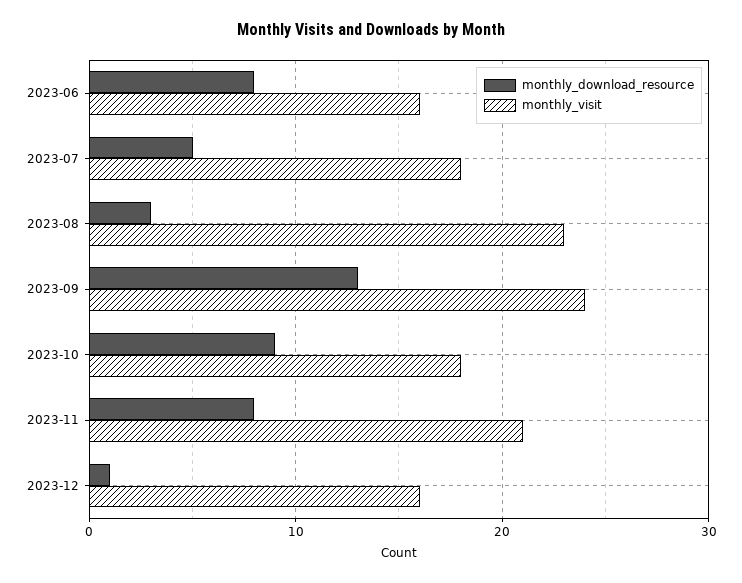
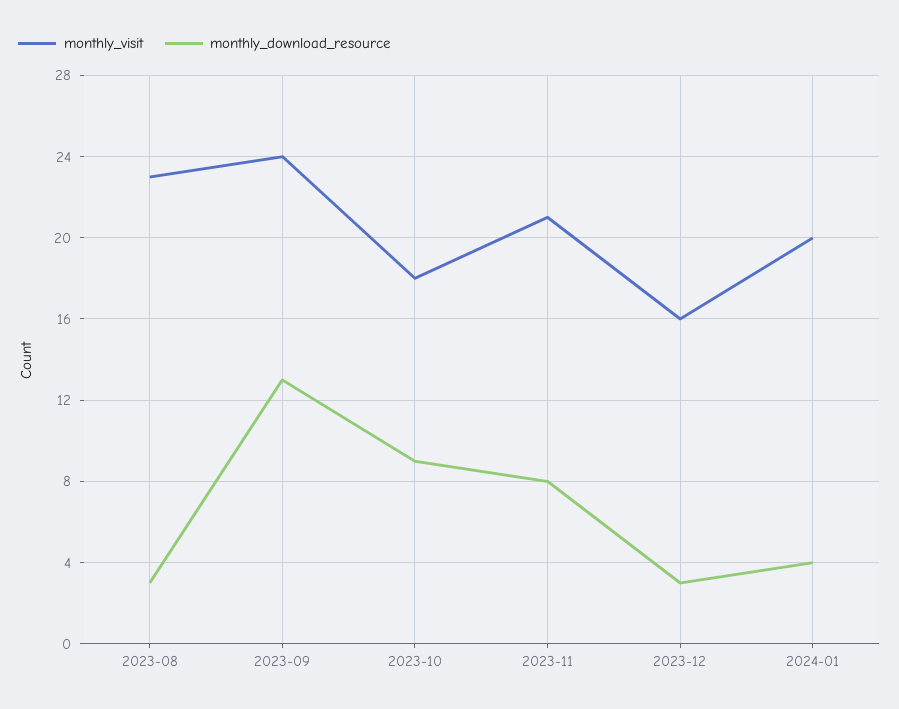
monthly_download_resource, 2023-06: 8 -> none
monthly_visit, 2023-06: 16 -> none
monthly_download_resource, 2023-07: 5 -> none
monthly_visit, 2023-07: 18 -> none
monthly_download_resource, 2023-12: 1 -> 3
monthly_visit, 2024-01: none -> 20
monthly_download_resource, 2024-01: none -> 4

